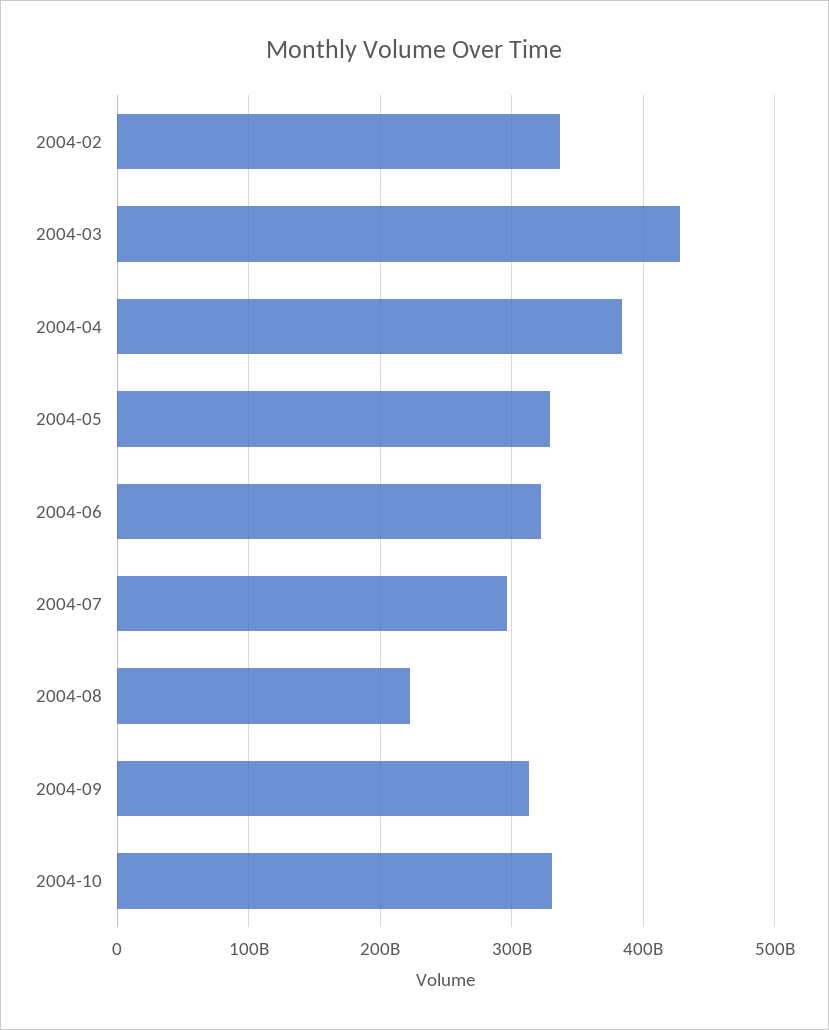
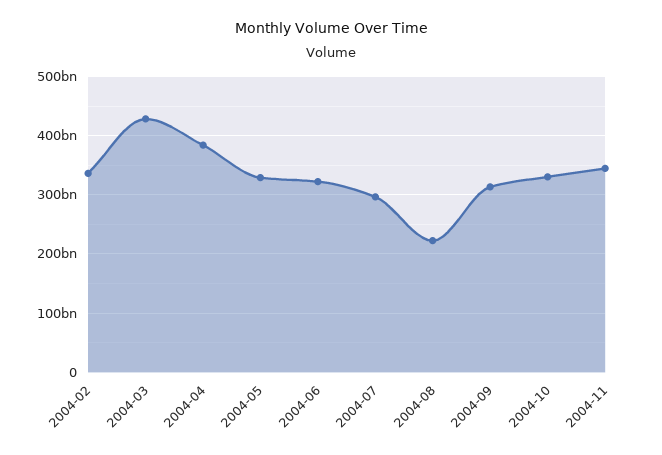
2004-11: none -> 340000000000

